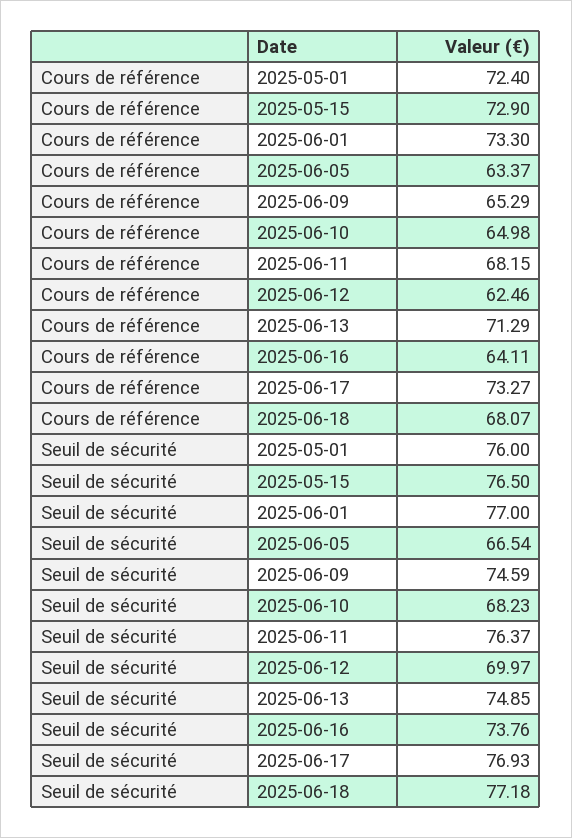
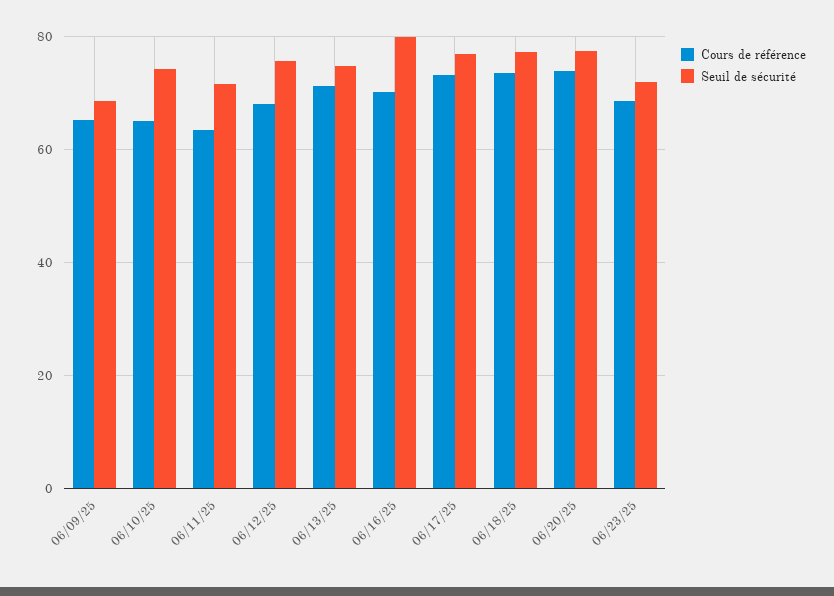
Cours de référence, 2025-05-01: 72.4 -> none
Cours de référence, 2025-05-15: 72.9 -> none
Cours de référence, 2025-06-01: 73.3 -> none
Cours de référence, 2025-06-05: 63.37 -> none
Cours de référence, 2025-06-11: 68.15 -> 64
Cours de référence, 2025-06-12: 62.46 -> 68
Cours de référence, 2025-06-16: 64.11 -> 70
Cours de référence, 2025-06-18: 68.07 -> 74
Seuil de sécurité, 2025-05-01: 76 -> none
Seuil de sécurité, 2025-05-15: 76.5 -> none
Seuil de sécurité, 2025-06-01: 77 -> none
Seuil de sécurité, 2025-06-05: 66.54 -> none
Seuil de sécurité, 2025-06-09: 74.59 -> 68
Seuil de sécurité, 2025-06-10: 68.23 -> 74
Seuil de sécurité, 2025-06-11: 76.37 -> 72
Seuil de sécurité, 2025-06-12: 69.97 -> 76
Seuil de sécurité, 2025-06-16: 73.76 -> 80
Cours de référence, 06/20/25: none -> 74
Seuil de sécurité, 06/20/25: none -> 78
Cours de référence, 06/23/25: none -> 68
Seuil de sécurité, 06/23/25: none -> 72

